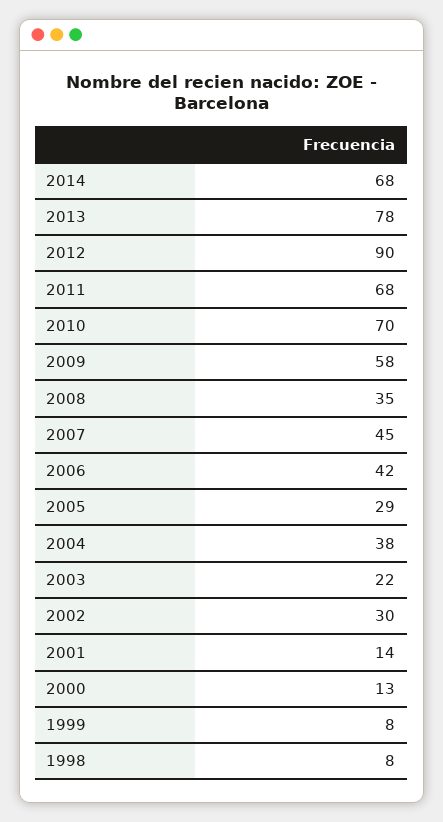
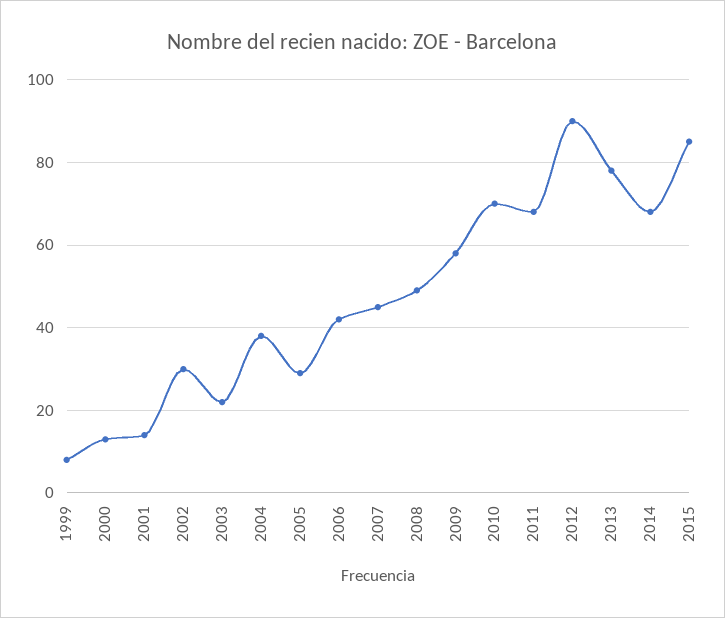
2008: 35 -> 50
1998: 8 -> none
2015: none -> 85

